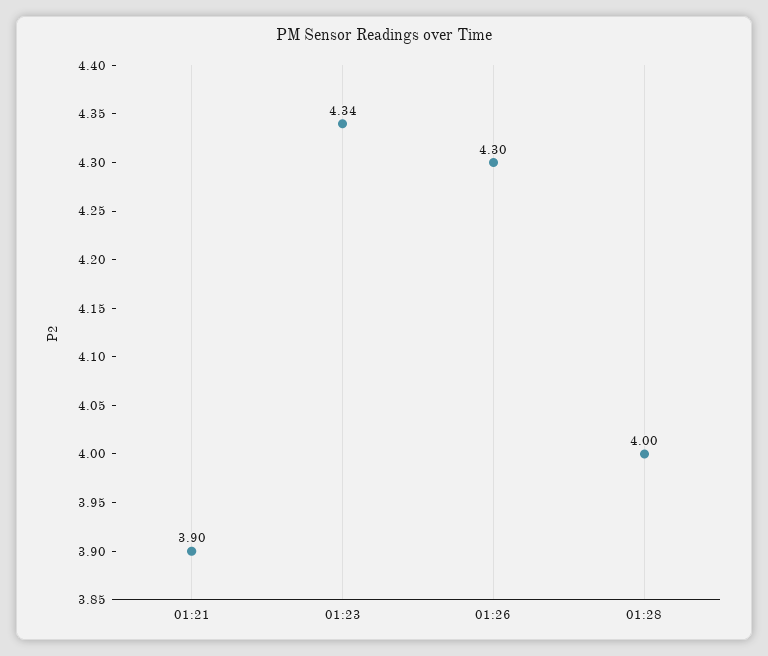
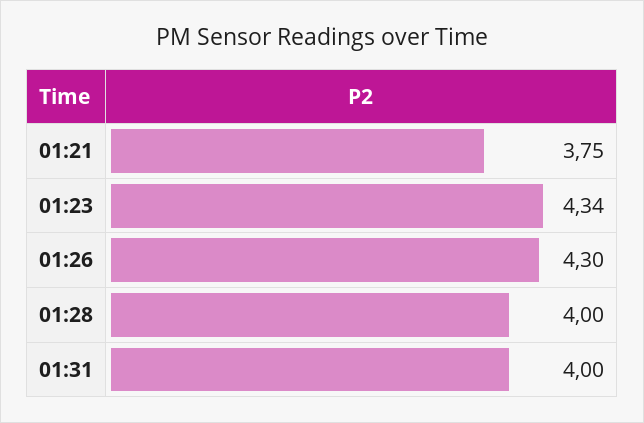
01:21: 3.9 -> 3.75
01:31: none -> 4

